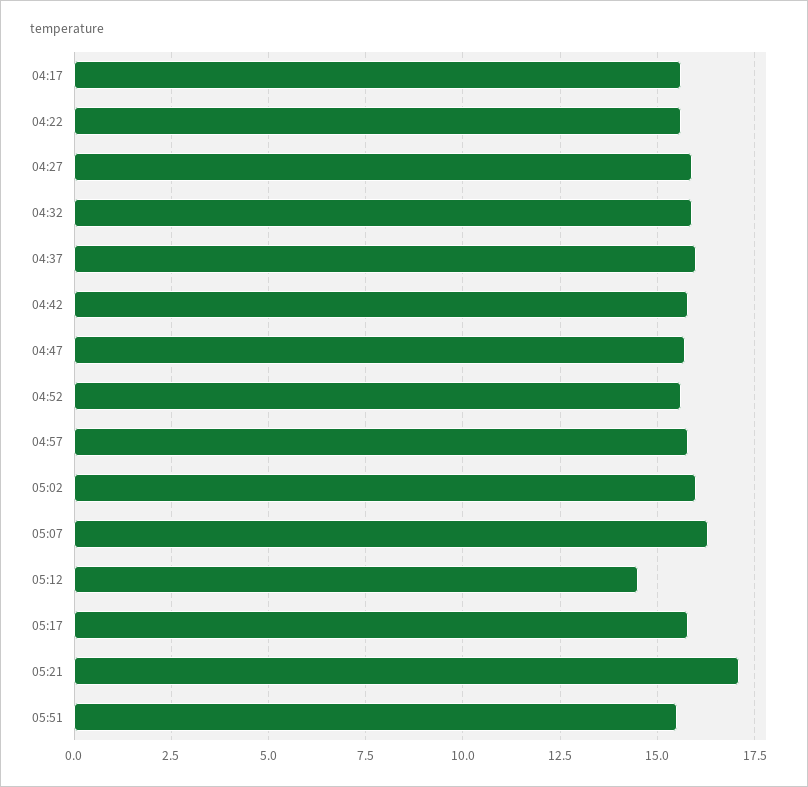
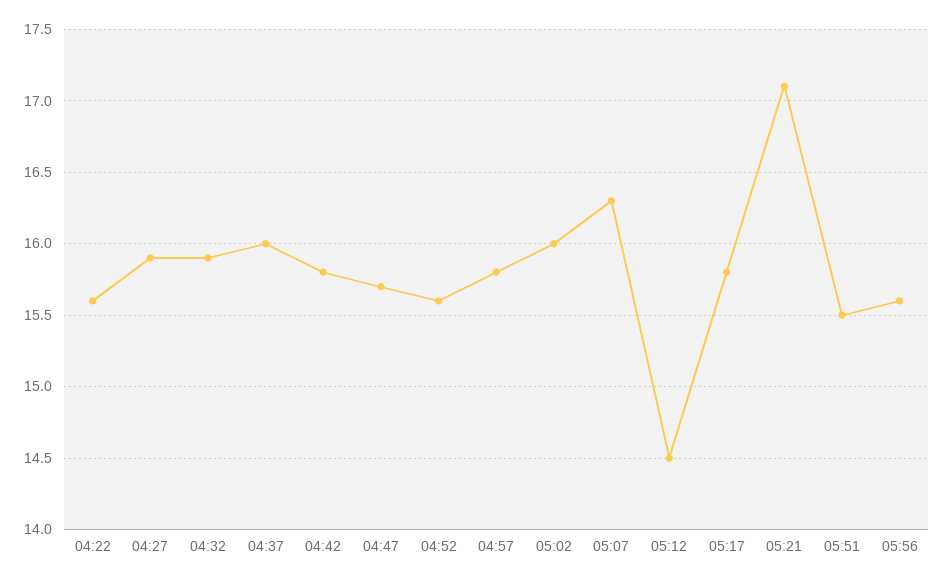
04:17: 15.5 -> none
05:56: none -> 15.6

